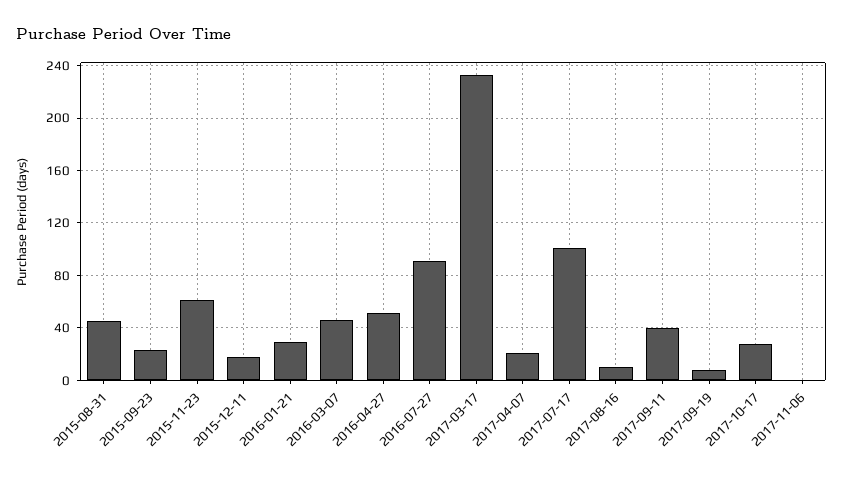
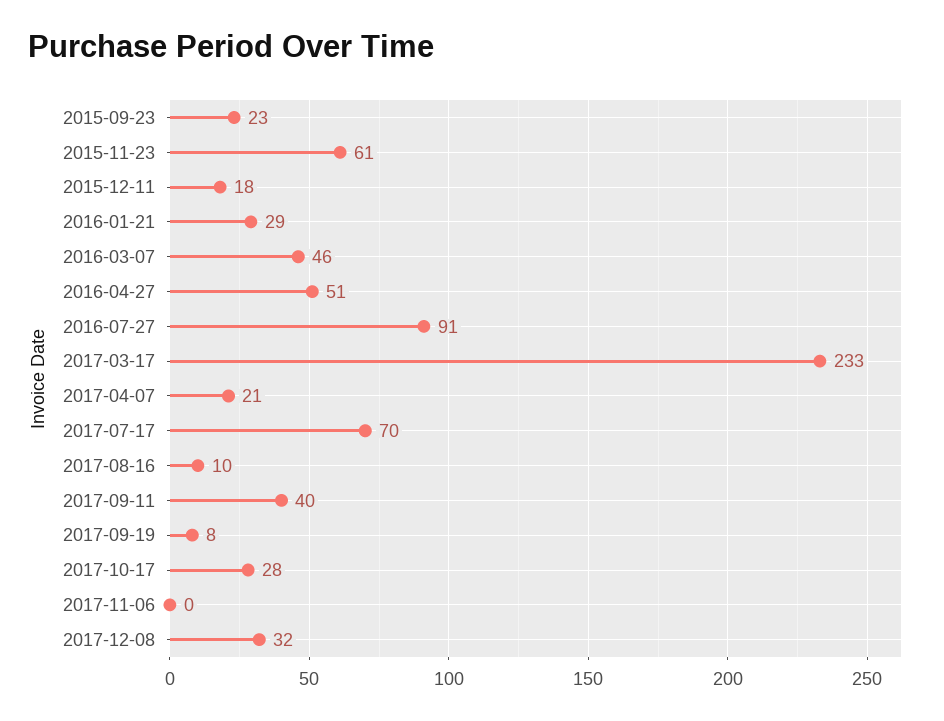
2015-08-31: 45 -> none
2017-07-17: 100 -> 70
2017-12-08: none -> 32

